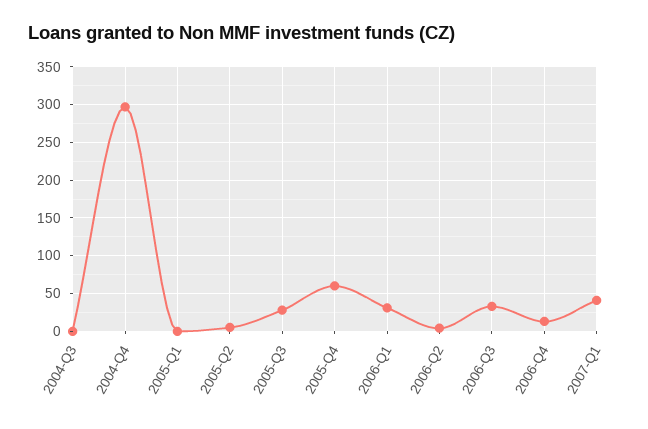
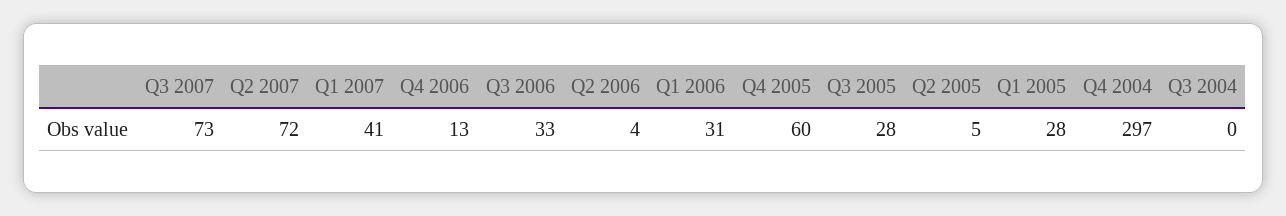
2005-Q1: 0 -> 28
Q3 2007: none -> 73
Q2 2007: none -> 72

